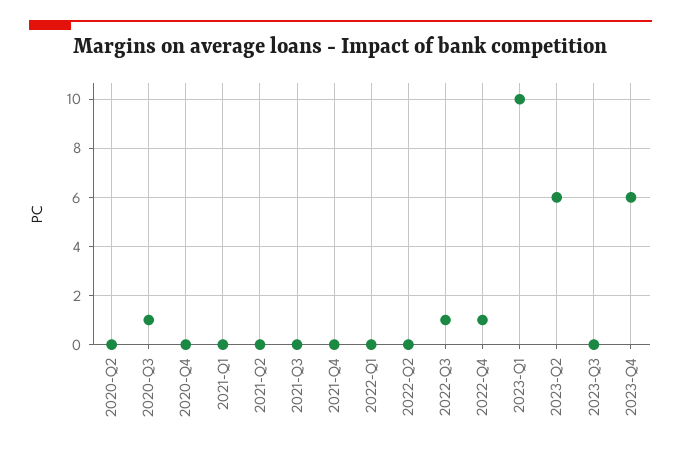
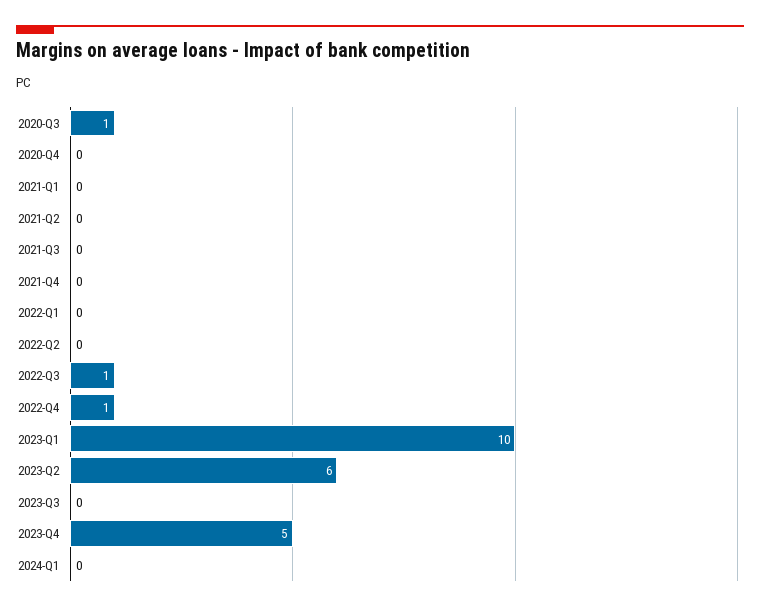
2020-Q2: 0 -> none
2023-Q4: 6 -> 5
2024-Q1: none -> 0

